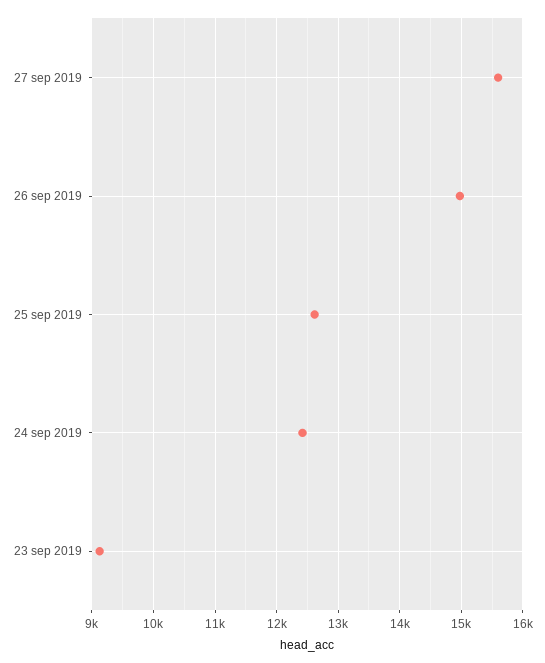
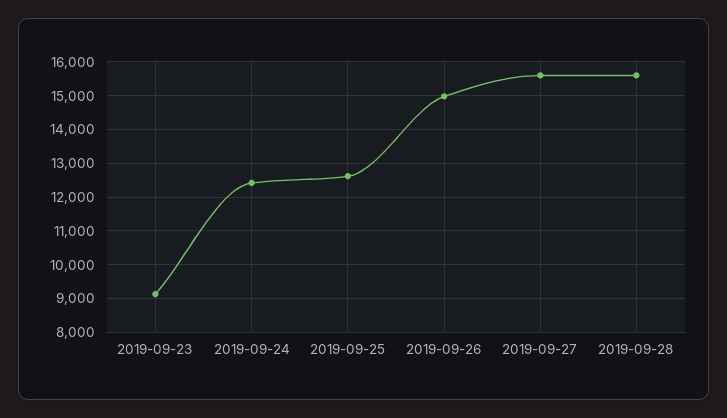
2019-09-28: none -> 15600

